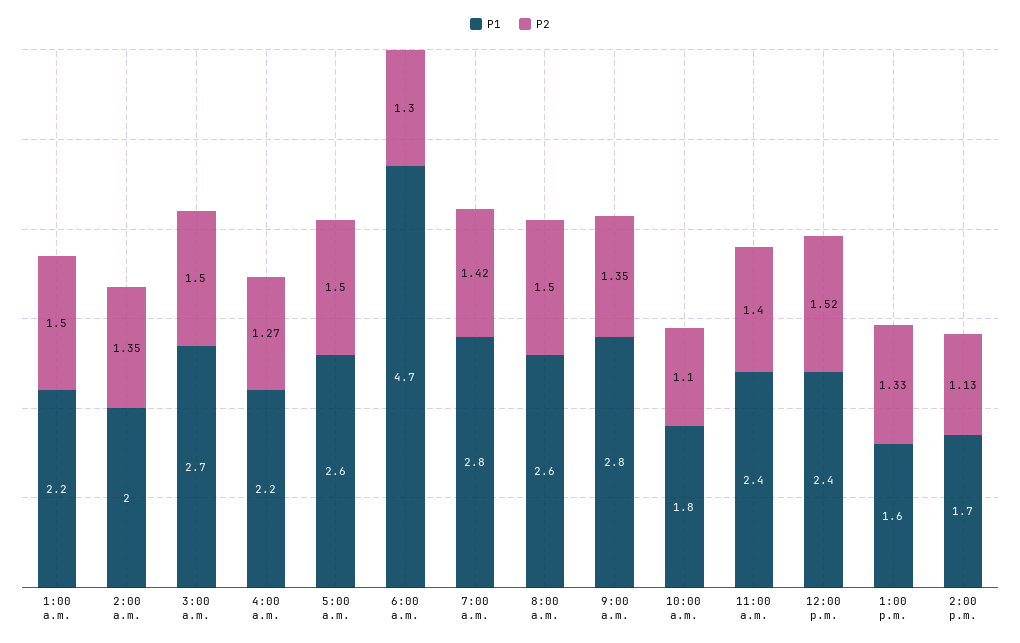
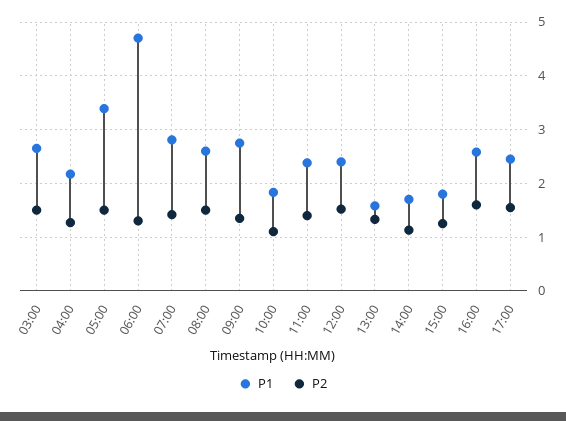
P1, 1:00 a.m.: 2.2 -> none
P2, 1:00 a.m.: 1.5 -> none
P1, 2:00 a.m.: 2 -> none
P2, 2:00 a.m.: 1.35 -> none
P1, 5:00 a.m.: 2.6 -> 3.4
P1, 15:00: none -> 1.8
P2, 15:00: none -> 1.2
P1, 16:00: none -> 2.6
P2, 16:00: none -> 1.6
P1, 17:00: none -> 2.4
P2, 17:00: none -> 1.6

